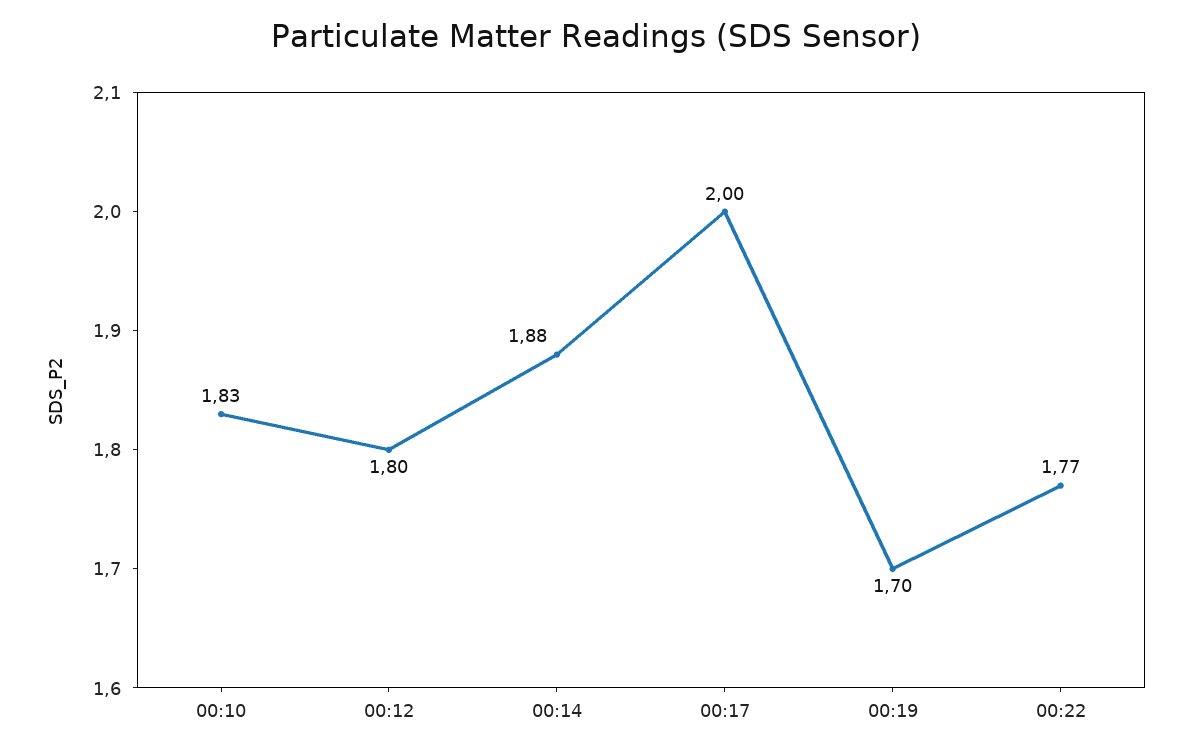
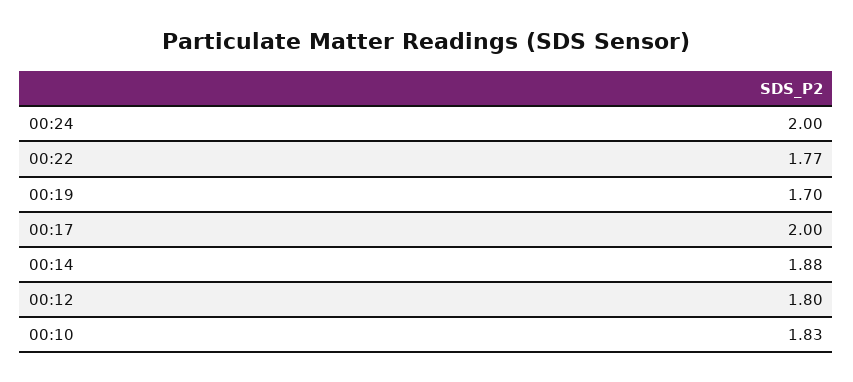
00:24: none -> 2

